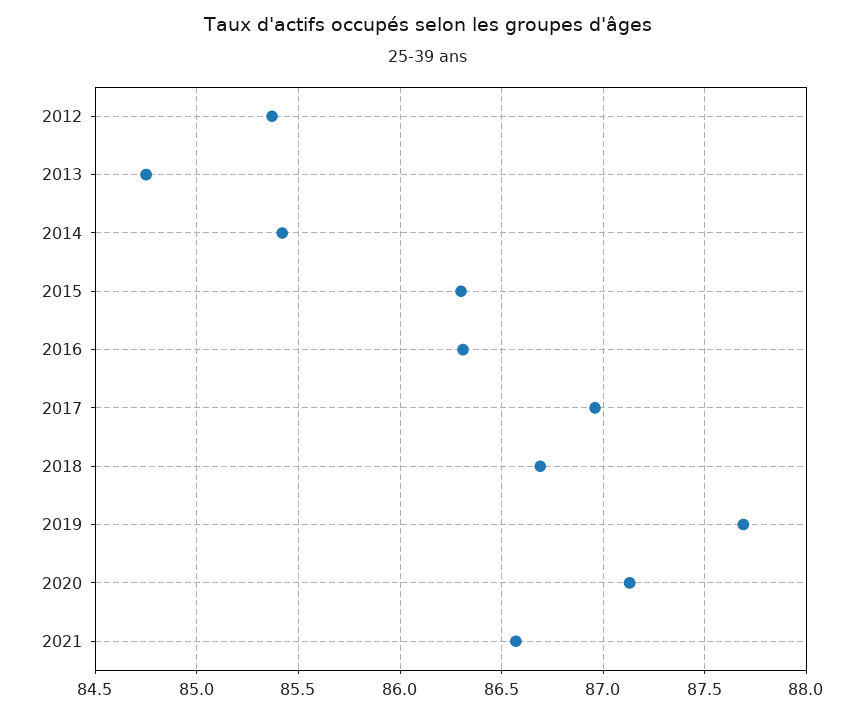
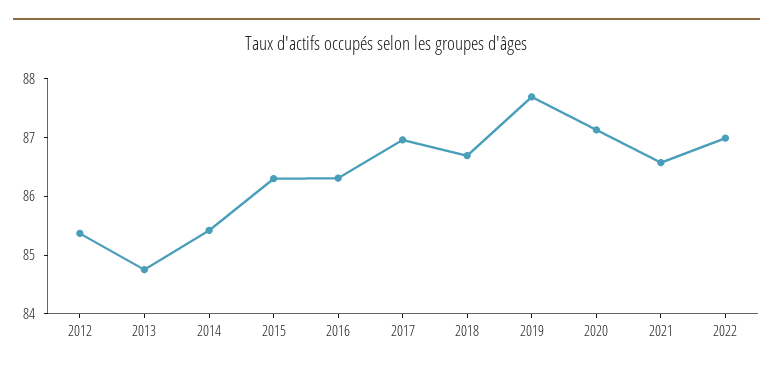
2022: none -> 87

